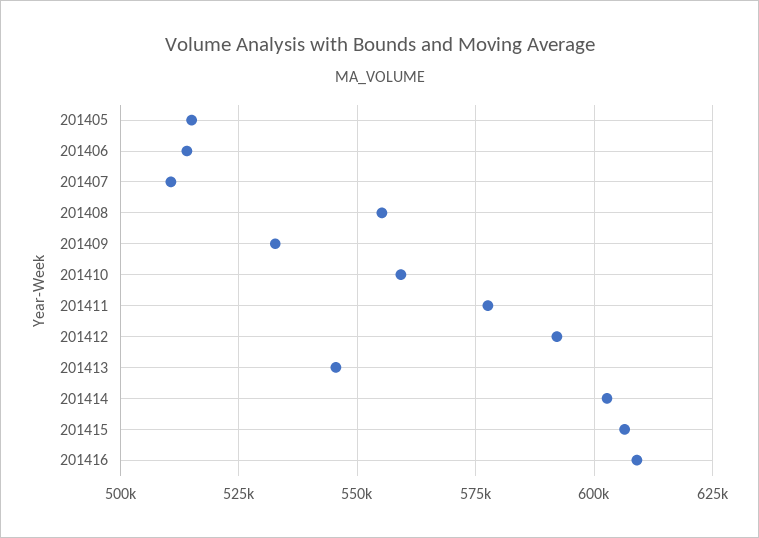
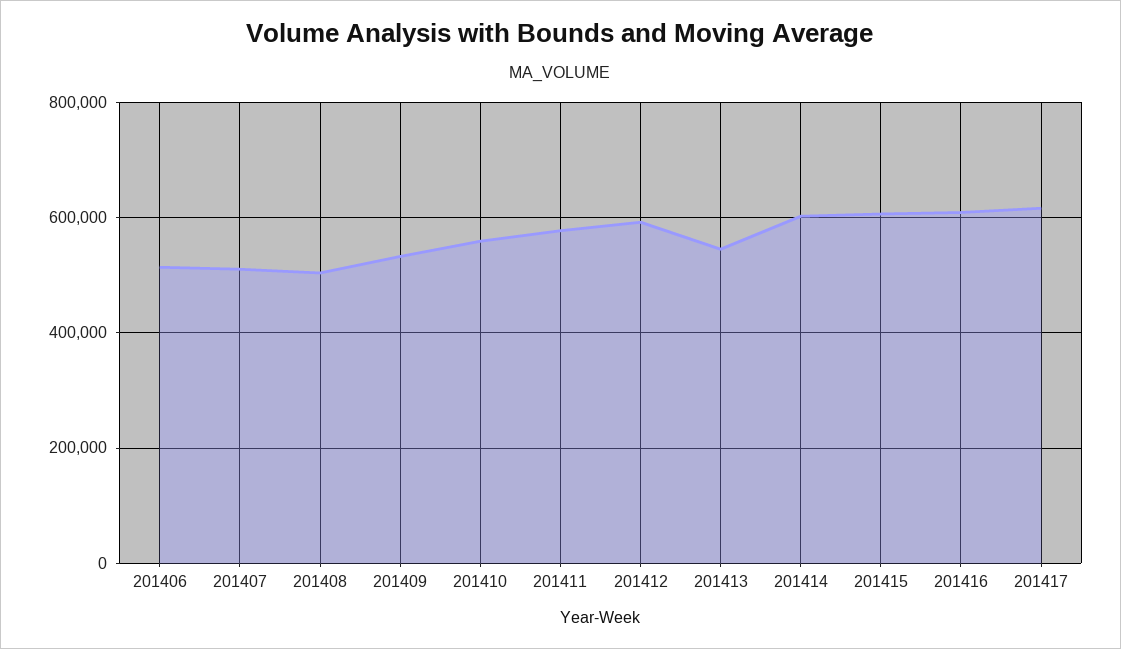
201405: 515000 -> none
201408: 555000 -> 500000
201417: none -> 620000

